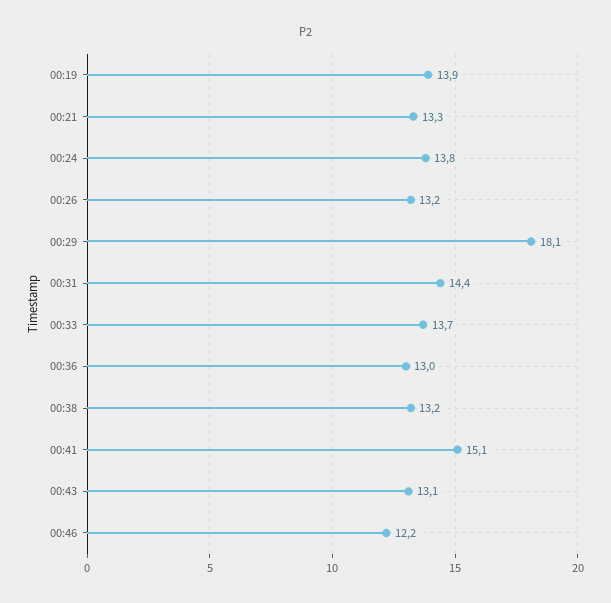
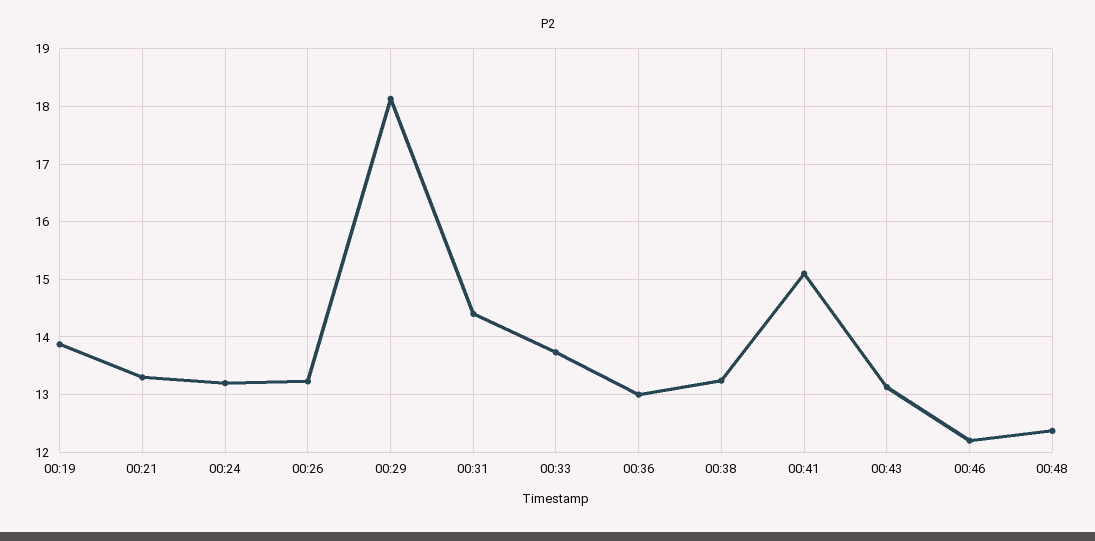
00:24: 13.8 -> 13.2
00:48: none -> 12.4

